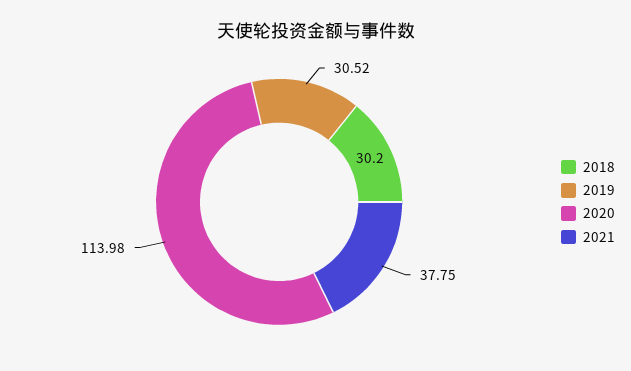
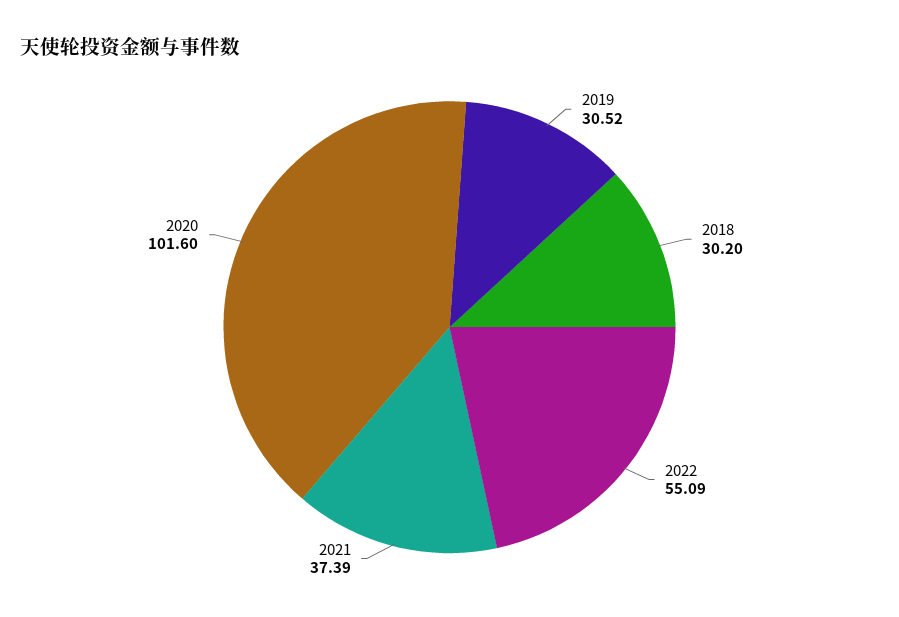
2020: 113.98 -> 101.6
2021: 37.75 -> 37.39
2022: none -> 55.09

